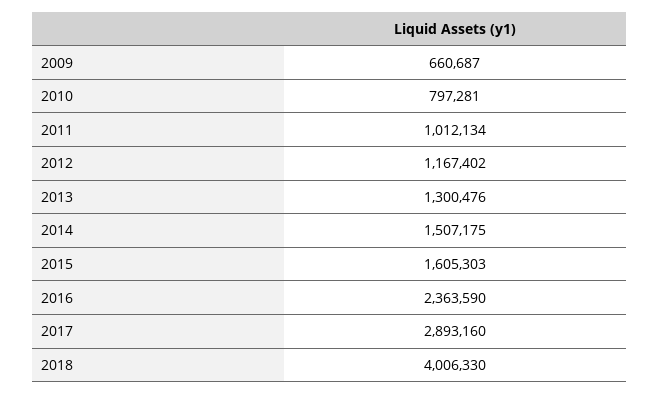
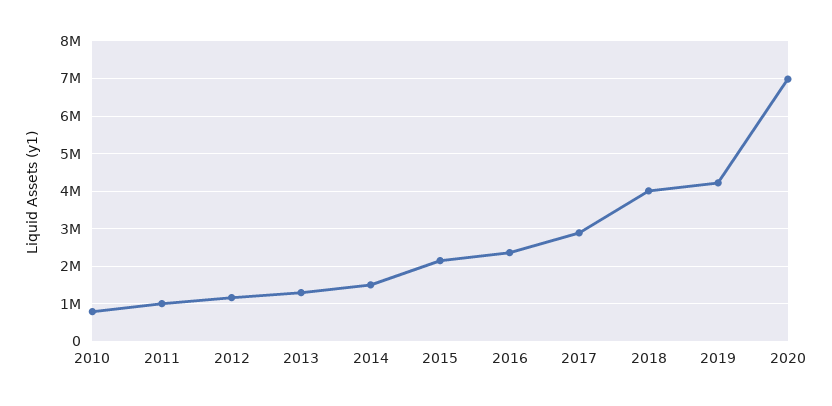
2009: 660687 -> none
2015: 1605303 -> 2200000
2019: none -> 4200000
2020: none -> 7000000

